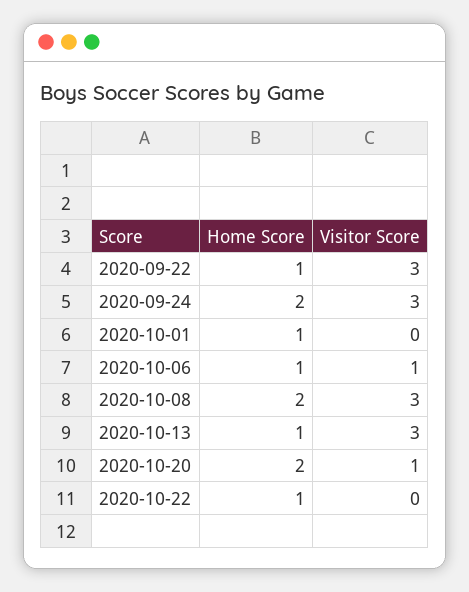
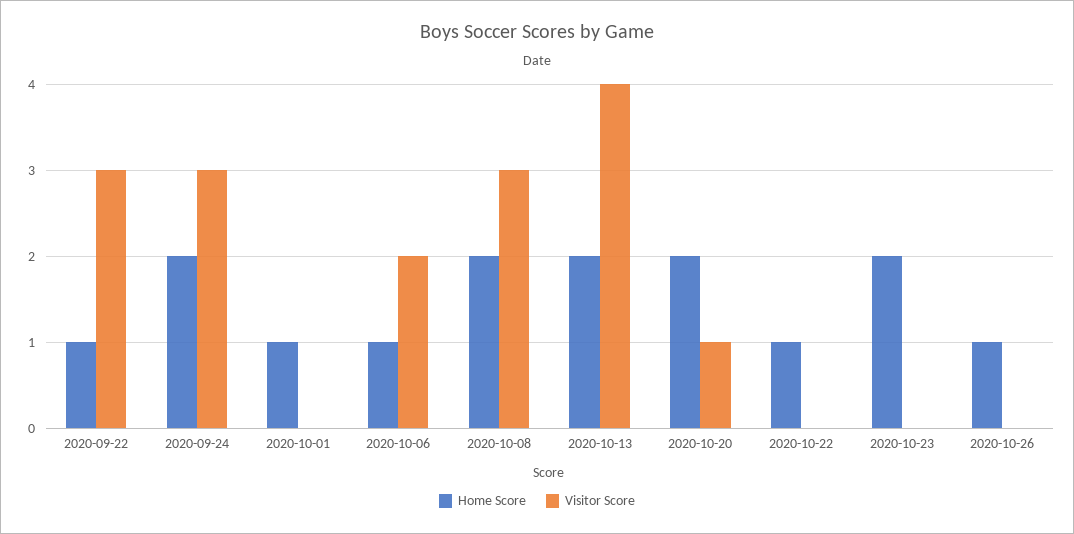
Visitor Score, 2020-10-06: 1 -> 2
Home Score, 2020-10-13: 1 -> 2
Visitor Score, 2020-10-13: 3 -> 4
Home Score, 2020-10-23: none -> 2
Visitor Score, 2020-10-23: none -> 0
Home Score, 2020-10-26: none -> 1
Visitor Score, 2020-10-26: none -> 0

